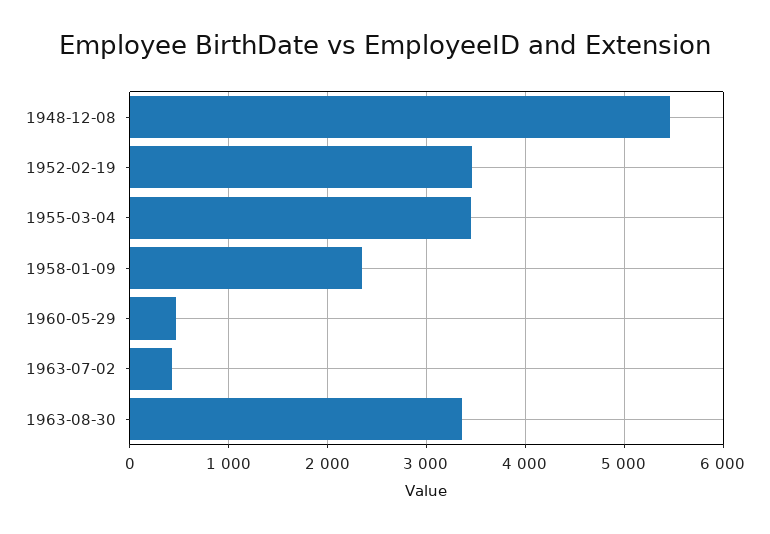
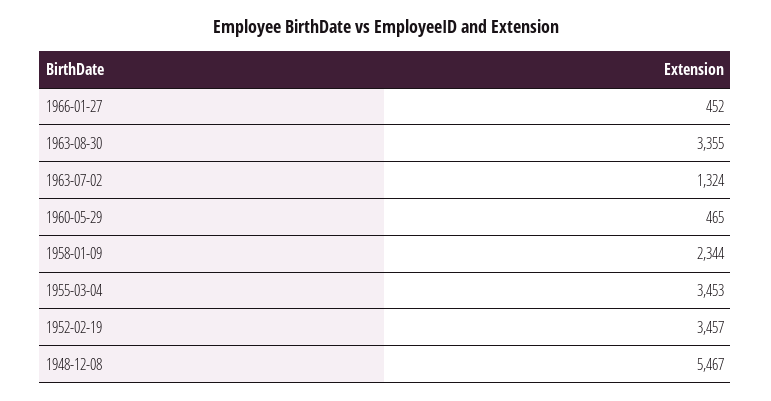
1963-07-02: 400 -> 1324
1966-01-27: none -> 452

